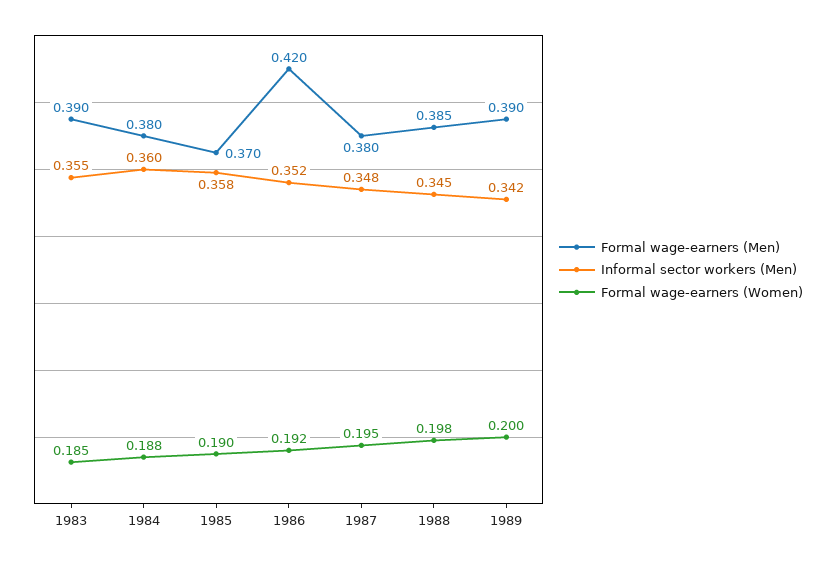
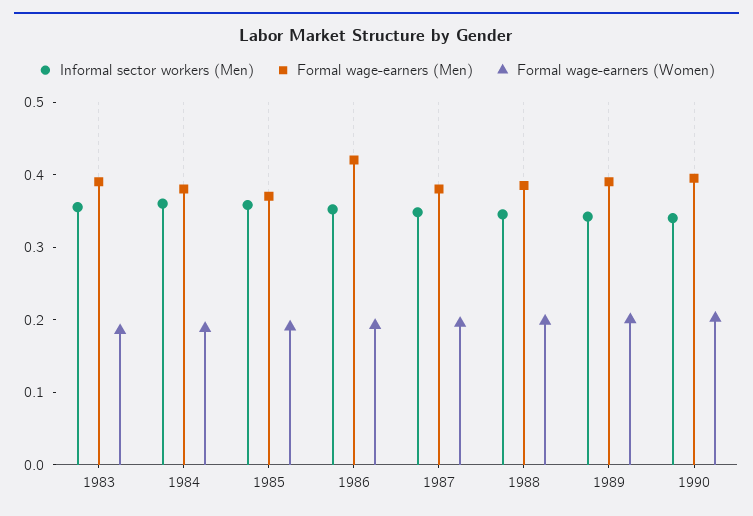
Informal sector workers (Men), 1990: none -> 0.34
Formal wage-earners (Men), 1990: none -> 0.4
Formal wage-earners (Women), 1990: none -> 0.2

